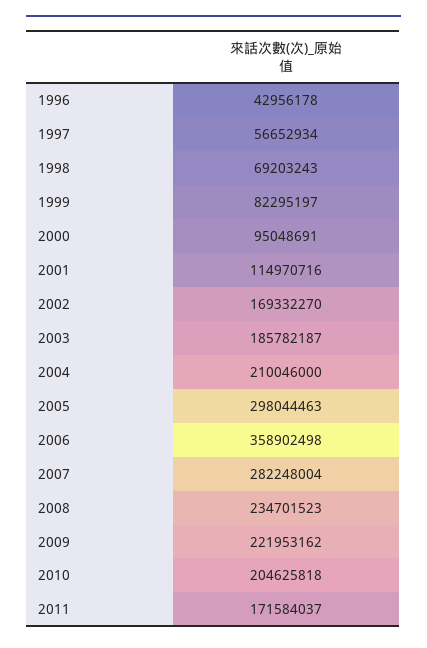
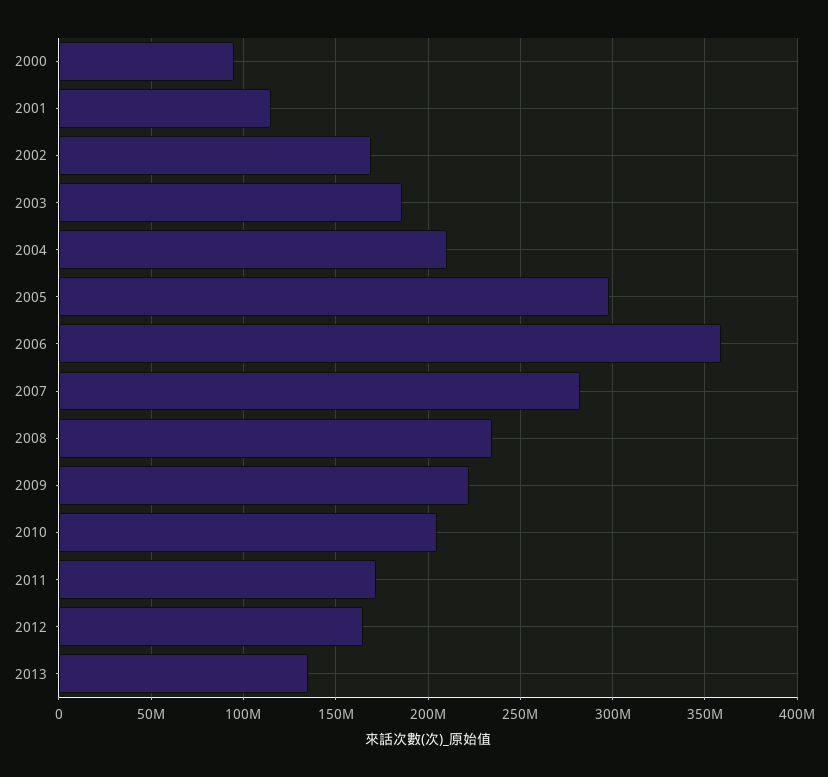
1996: 42956178 -> none
1997: 56652934 -> none
1998: 69203243 -> none
1999: 82295197 -> none
2012: none -> 165000000
2013: none -> 135000000

